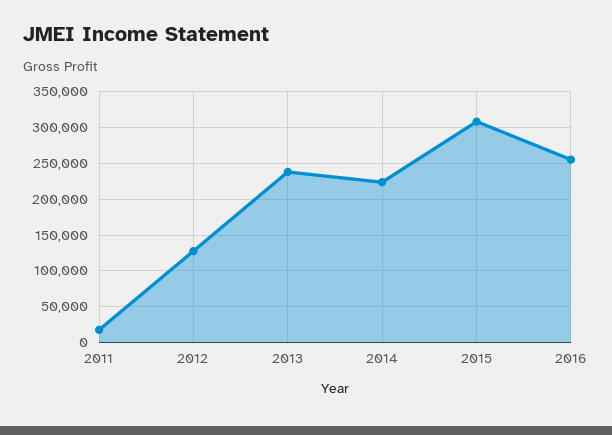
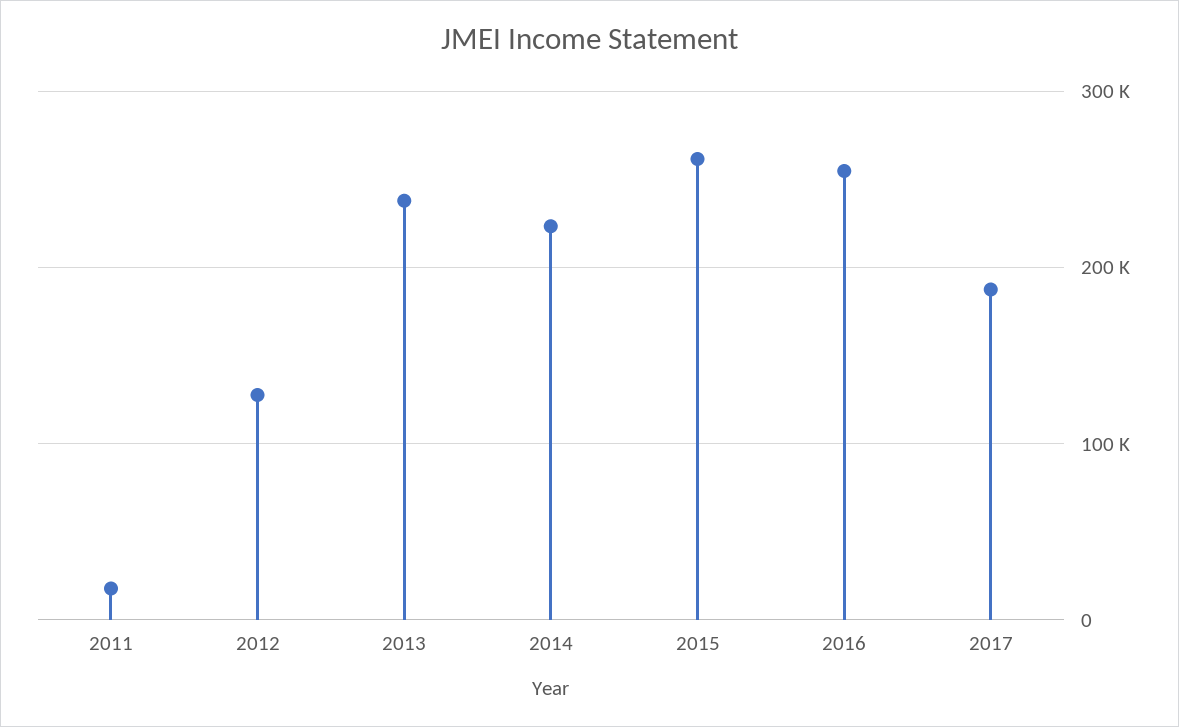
2015: 310000 -> 260000
2017: none -> 190000

